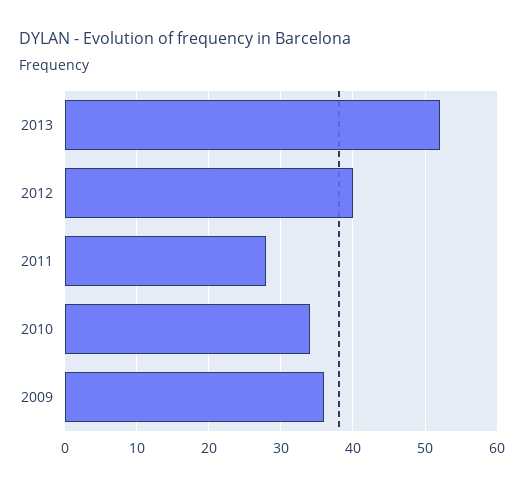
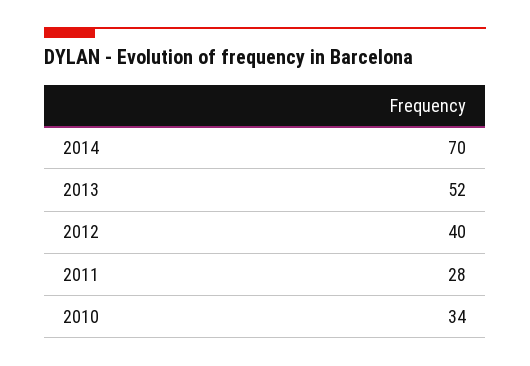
2009: 36 -> none
2014: none -> 70

